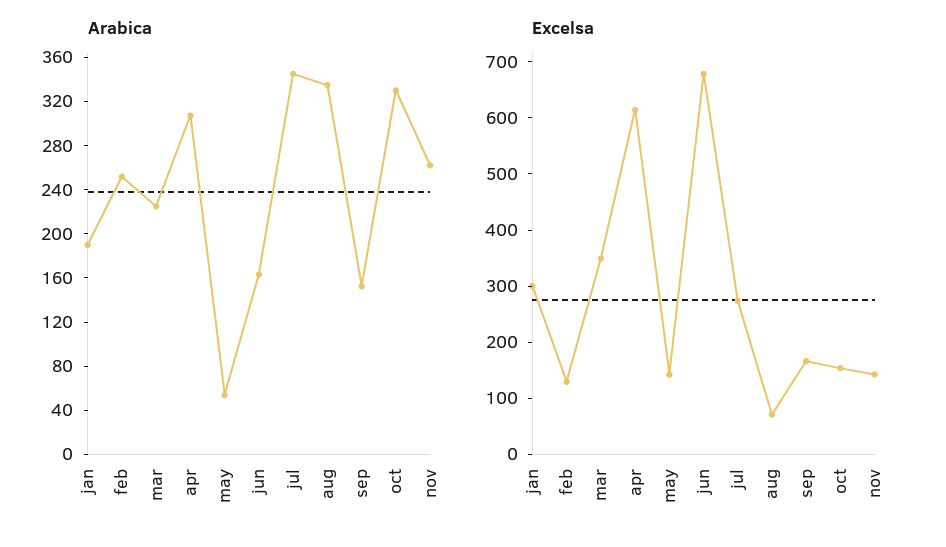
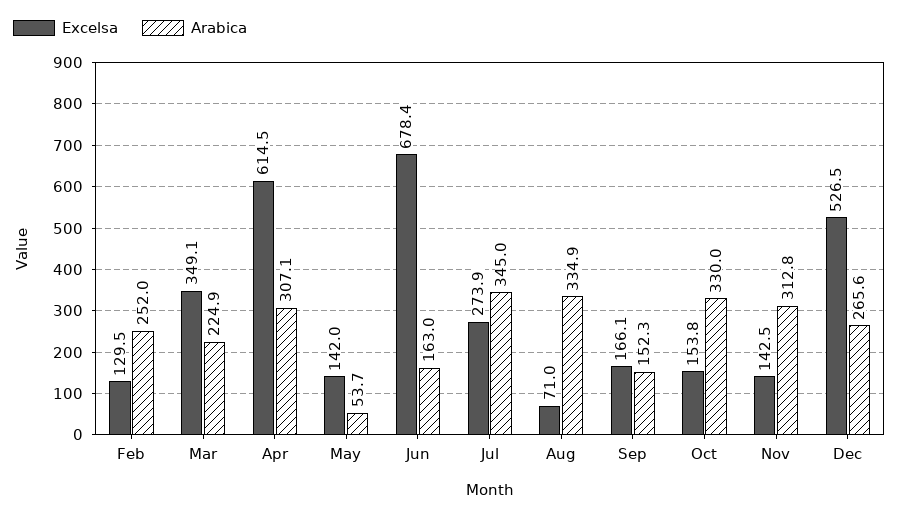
Arabica, jan: 190 -> none
Arabica, nov: 260 -> 312.8
Excelsa, jan: 300 -> none
Excelsa, Dec: none -> 526.5
Arabica, Dec: none -> 265.6

